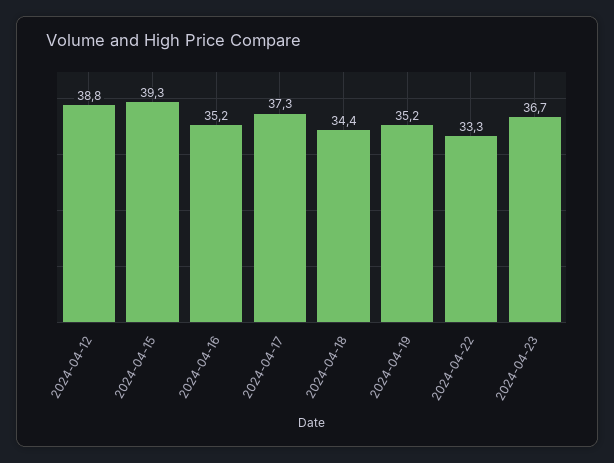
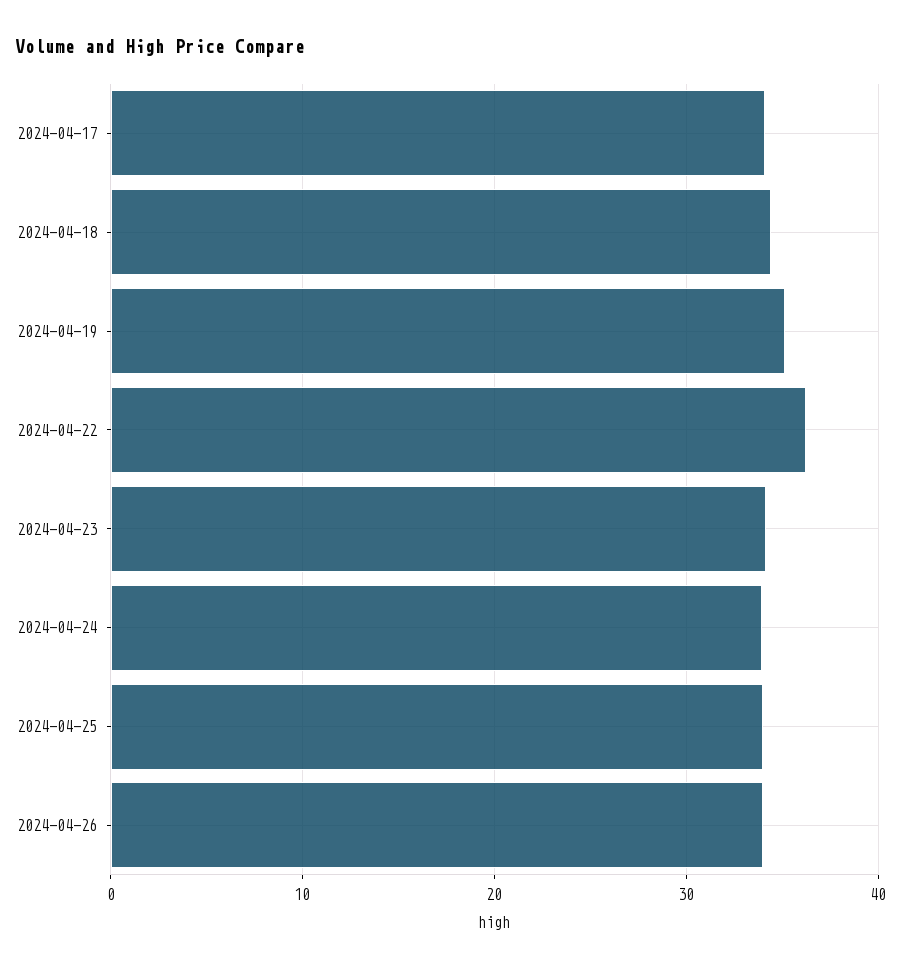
2024-04-12: 38.8 -> none
2024-04-15: 39.3 -> none
2024-04-16: 35.2 -> none
2024-04-17: 37.3 -> 34
2024-04-22: 33.3 -> 36
2024-04-23: 36.7 -> 34
2024-04-24: none -> 34
2024-04-25: none -> 34
2024-04-26: none -> 34

